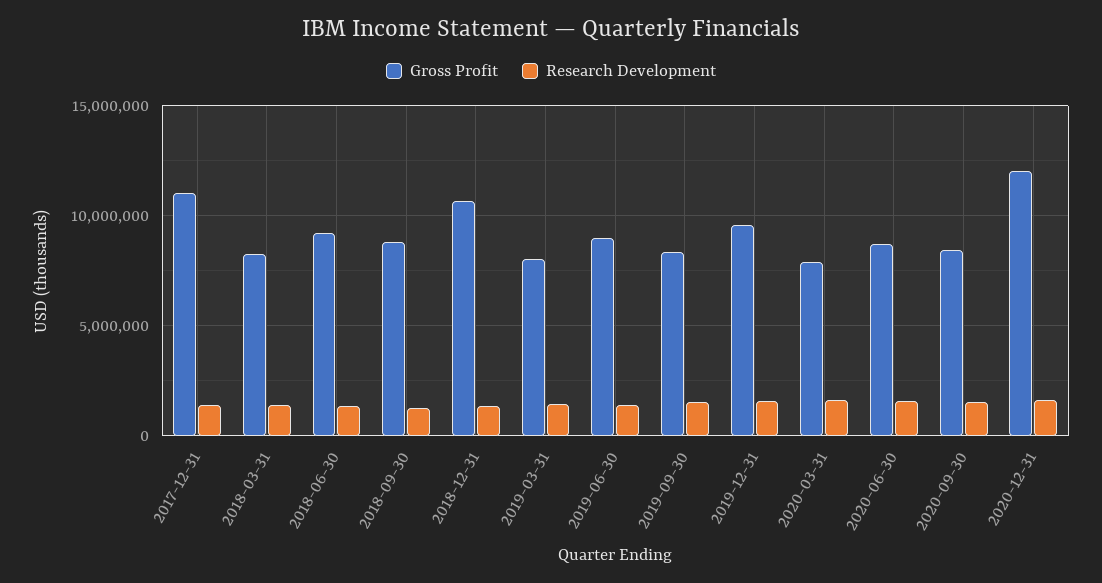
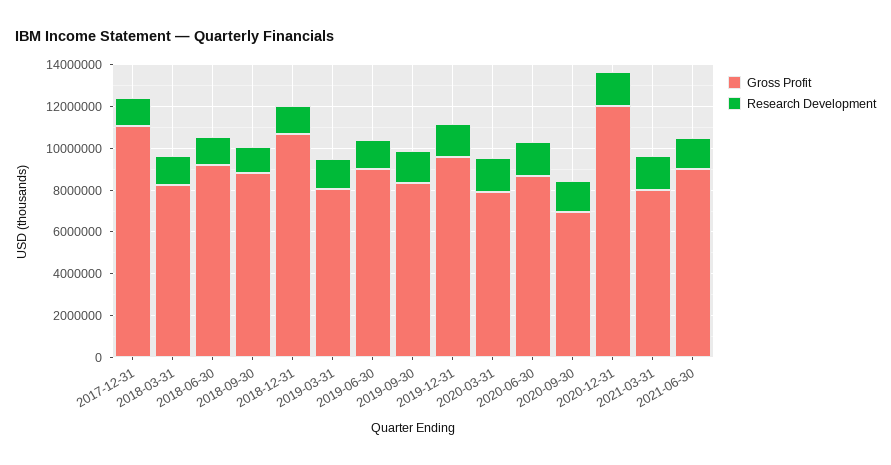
Gross Profit, 2020-09-30: 8500000 -> 7000000
Gross Profit, 2021-03-31: none -> 8000000
Research Development, 2021-03-31: none -> 1500000
Gross Profit, 2021-06-30: none -> 9000000
Research Development, 2021-06-30: none -> 1500000

